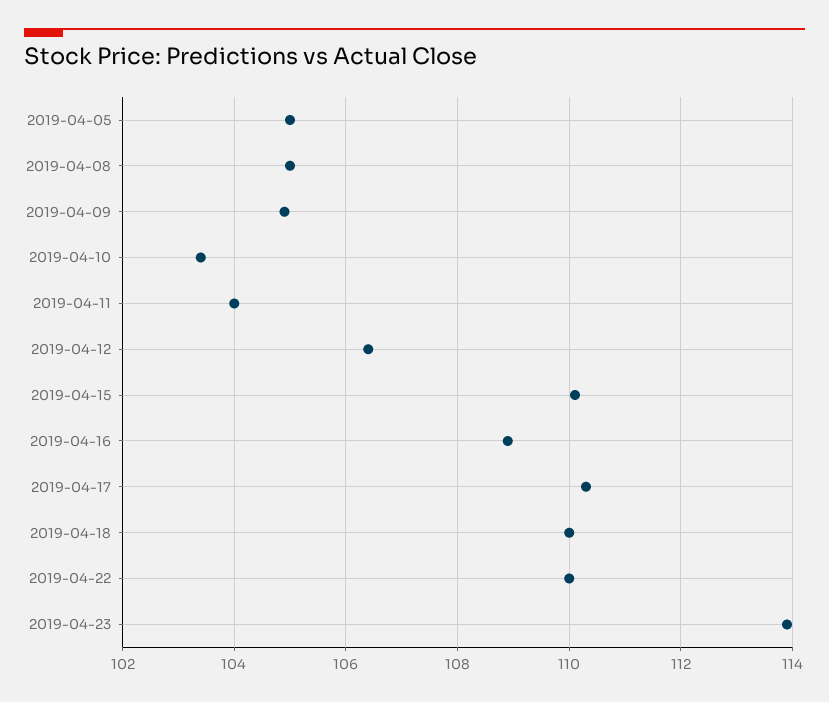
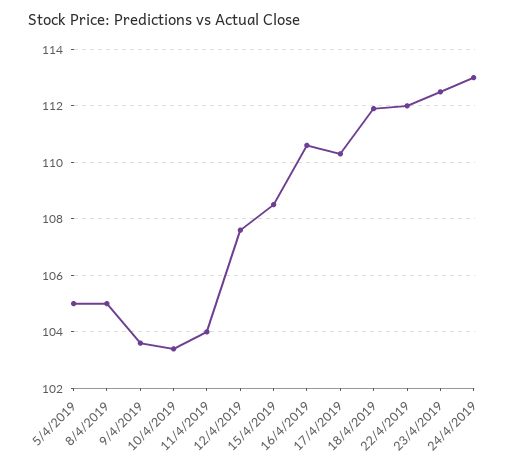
2019-04-09: 105 -> 103.5
2019-04-12: 106.5 -> 107.5
2019-04-15: 110 -> 108.5
2019-04-16: 109 -> 110.5
2019-04-18: 110 -> 112
2019-04-22: 110 -> 112
2019-04-23: 114 -> 112.5
24/4/2019: none -> 113

